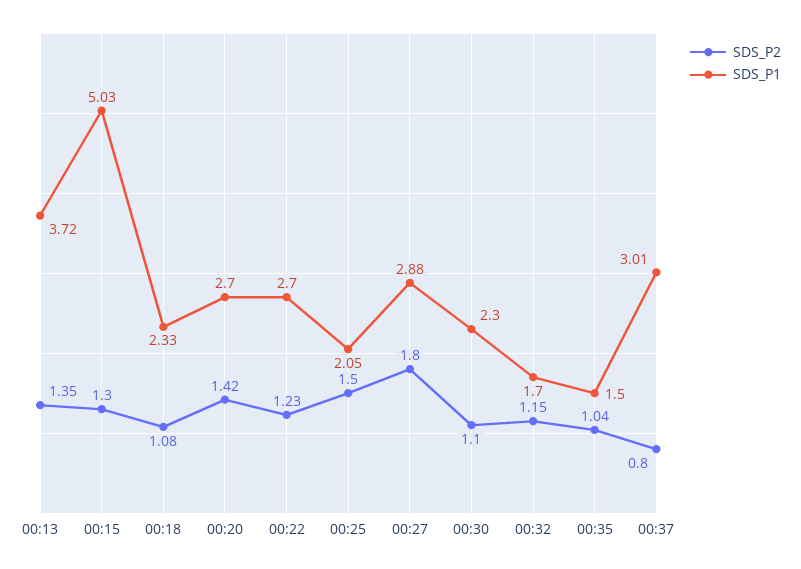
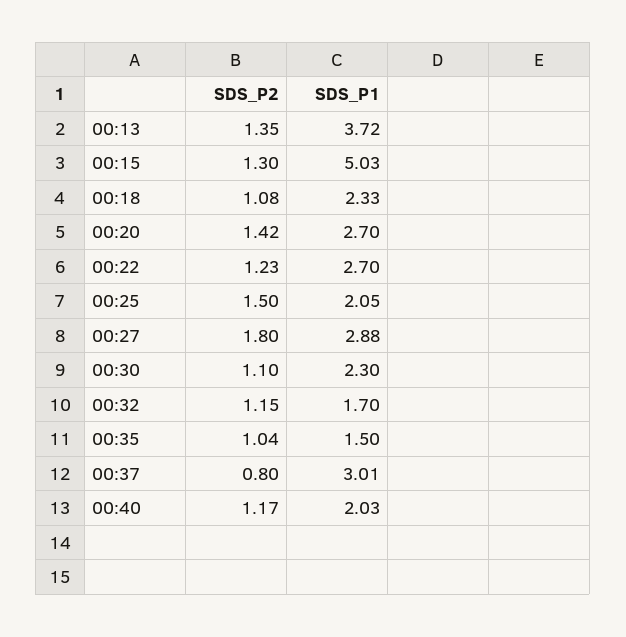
SDS_P2, 00:40: none -> 1.17
SDS_P1, 00:40: none -> 2.03

